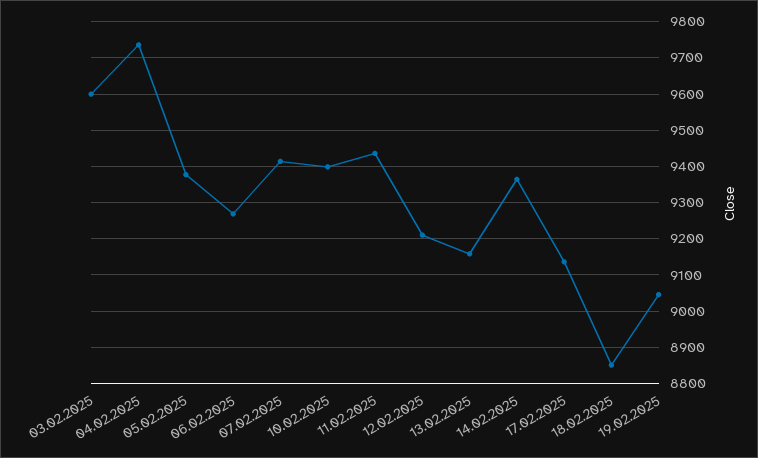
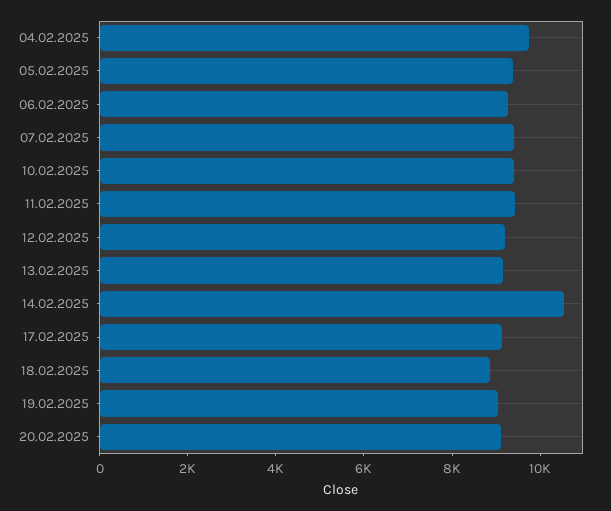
03.02.2025: 9600 -> none
14.02.2025: 9360 -> 10500
20.02.2025: none -> 9000

